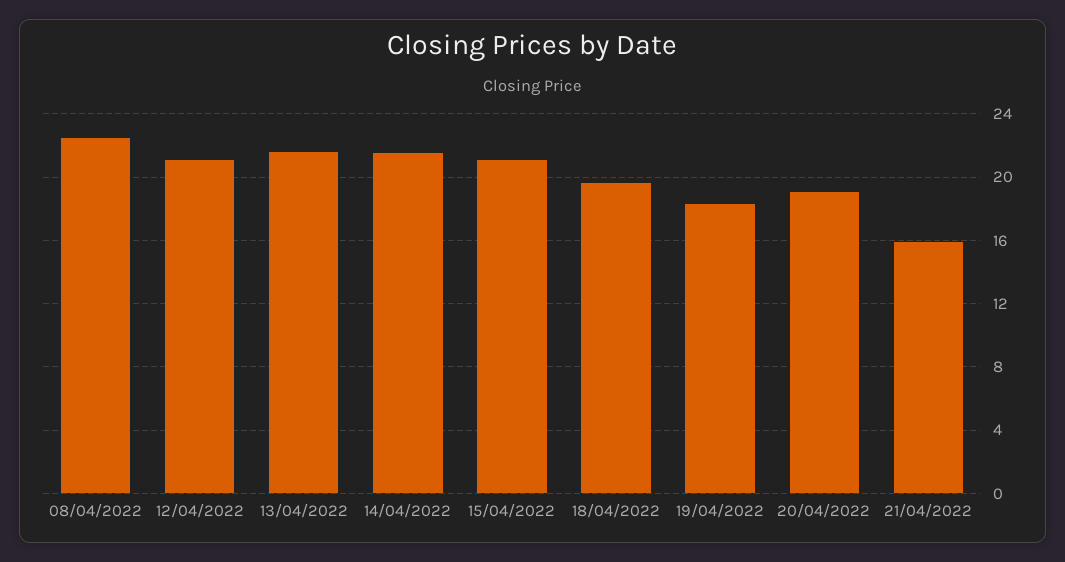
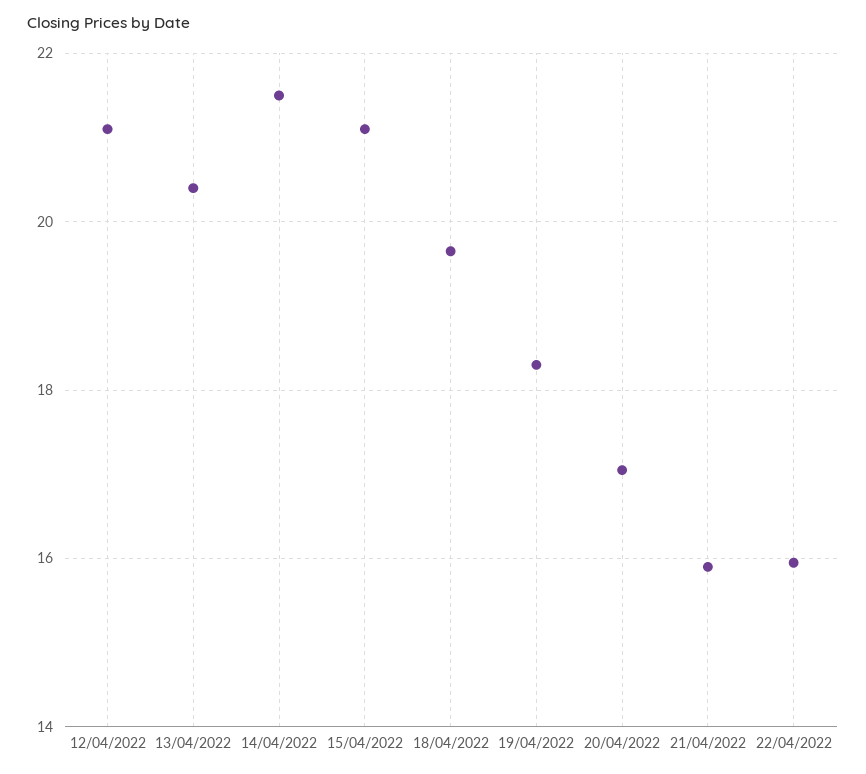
08/04/2022: 22.5 -> none
13/04/2022: 21.5 -> 20.4
20/04/2022: 19 -> 17
22/04/2022: none -> 16

